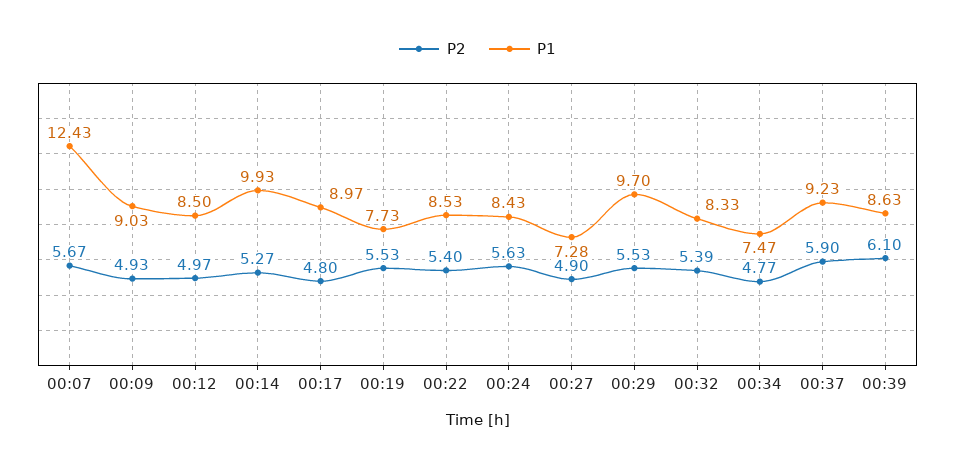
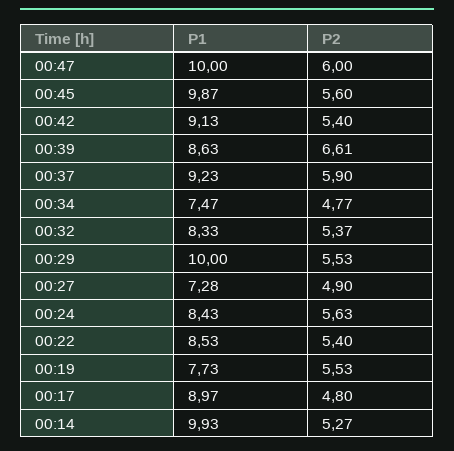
P2, 00:07: 5.67 -> none
P1, 00:07: 12.43 -> none
P2, 00:09: 4.93 -> none
P1, 00:09: 9.03 -> none
P2, 00:12: 4.97 -> none
P1, 00:12: 8.5 -> none
P1, 00:29: 9.7 -> 10
P2, 00:32: 5.39 -> 5.37
P2, 00:39: 6.1 -> 6.61
P1, 00:47: none -> 10
P2, 00:47: none -> 6
P1, 00:45: none -> 9.87
P2, 00:45: none -> 5.6
P1, 00:42: none -> 9.13
P2, 00:42: none -> 5.4

